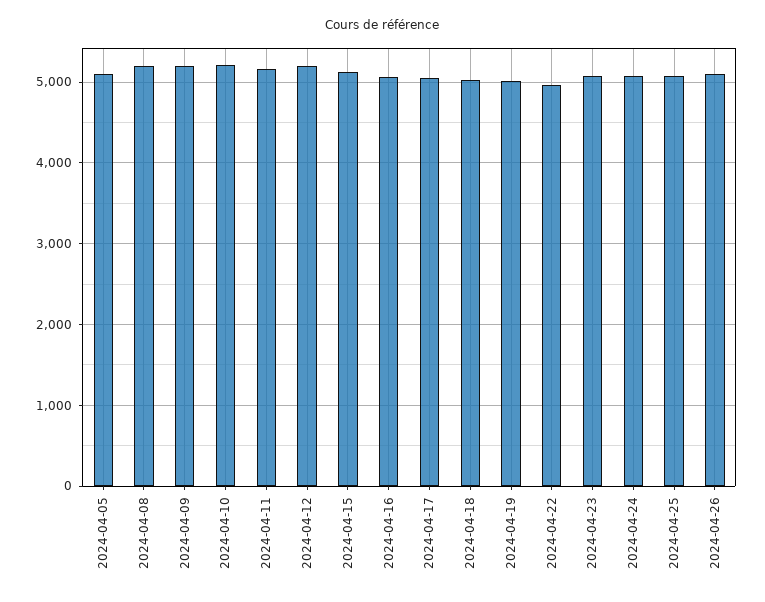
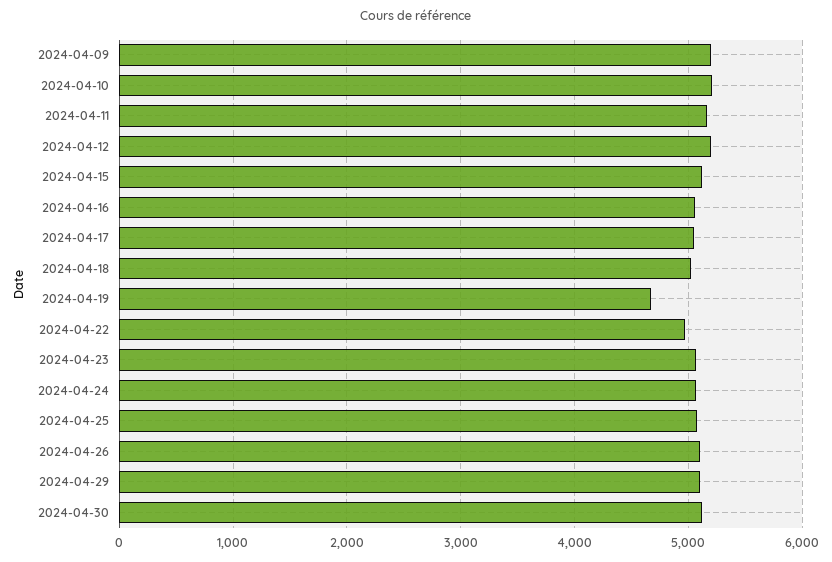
2024-04-05: 5100 -> none
2024-04-08: 5200 -> none
2024-04-19: 5000 -> 4700
2024-04-29: none -> 5100
2024-04-30: none -> 5100

